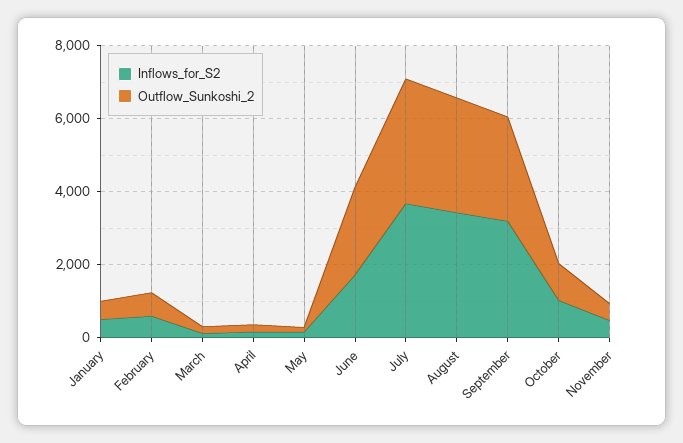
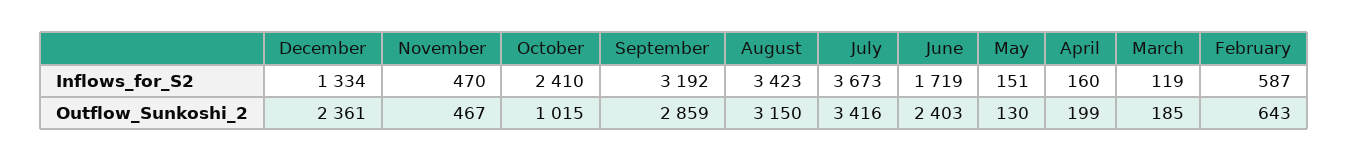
Inflows_for_S2, January: 500 -> none
Outflow_Sunkoshi_2, January: 500 -> none
Inflows_for_S2, October: 1000 -> 2410
Inflows_for_S2, December: none -> 1334
Outflow_Sunkoshi_2, December: none -> 2361

